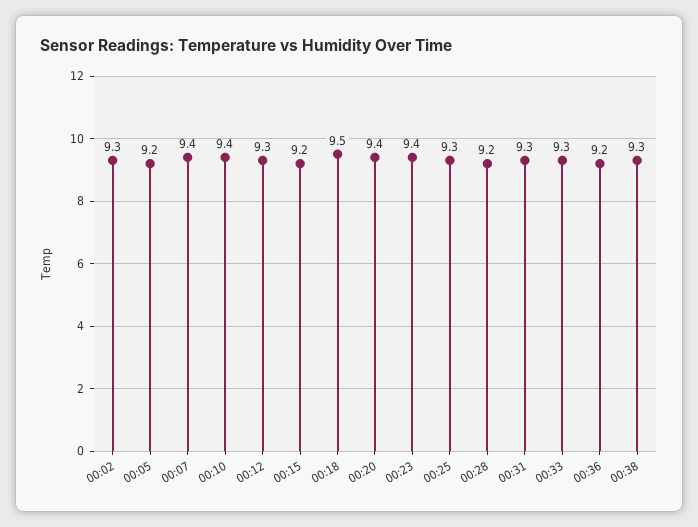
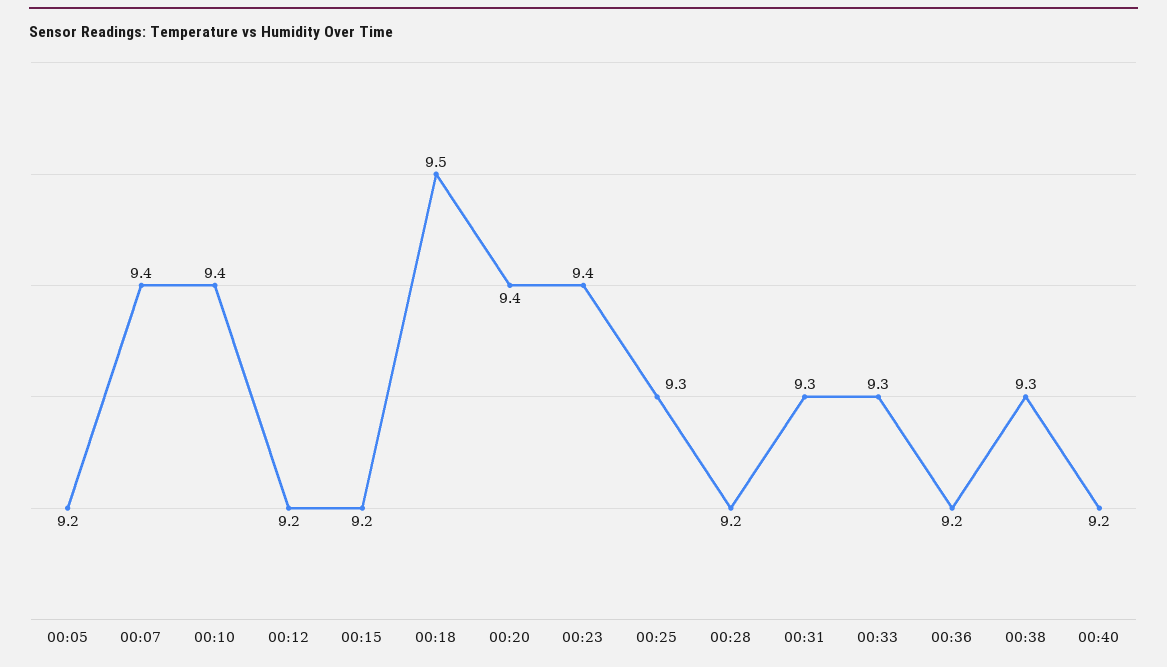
00:02: 9.3 -> none
00:12: 9.3 -> 9.2
00:40: none -> 9.2

